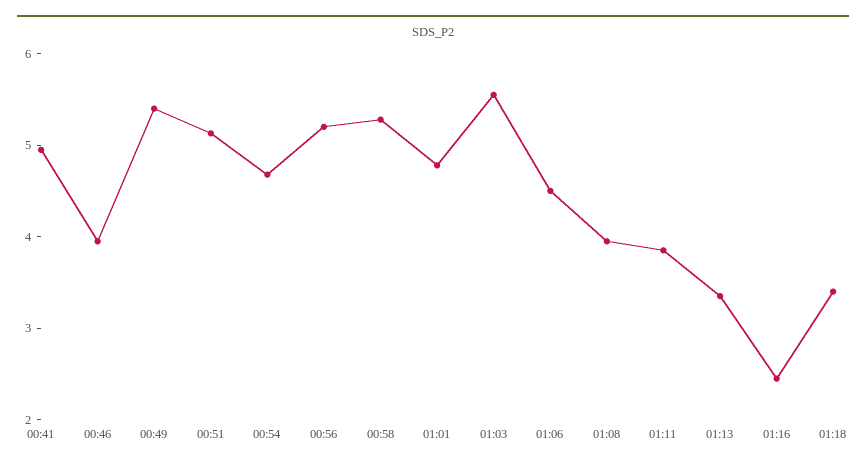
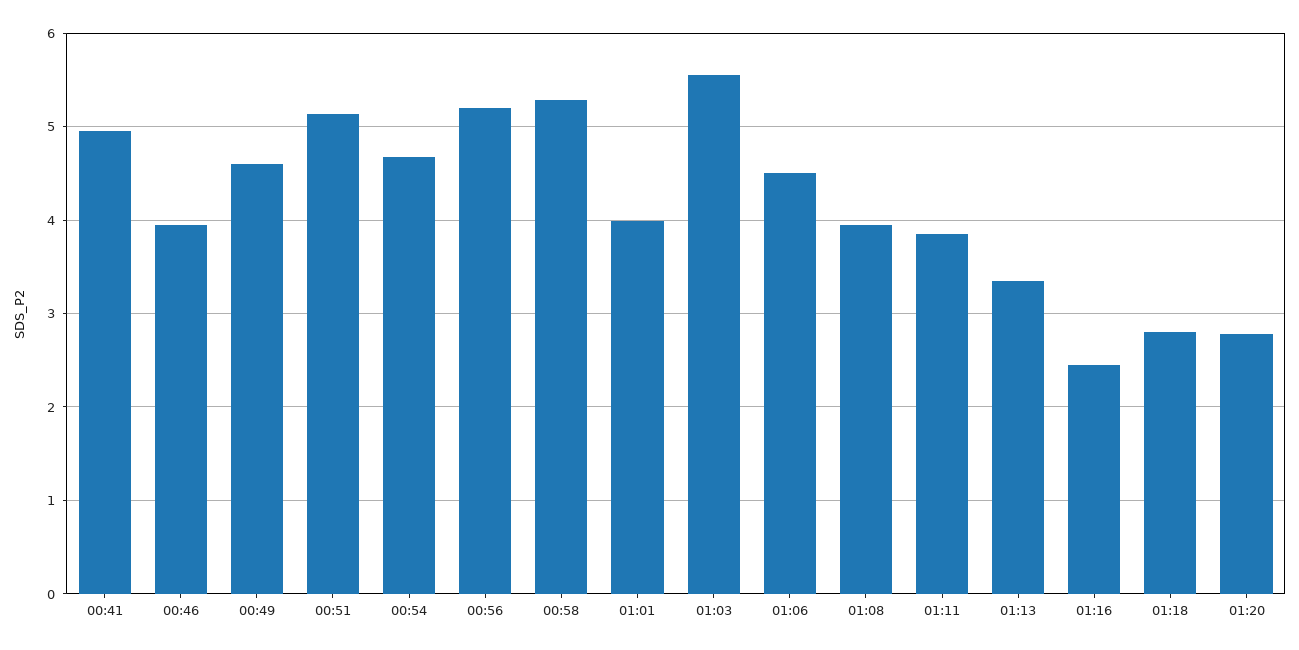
00:49: 5.4 -> 4.6
01:01: 4.8 -> 4
01:18: 3.4 -> 2.8
01:20: none -> 2.8

